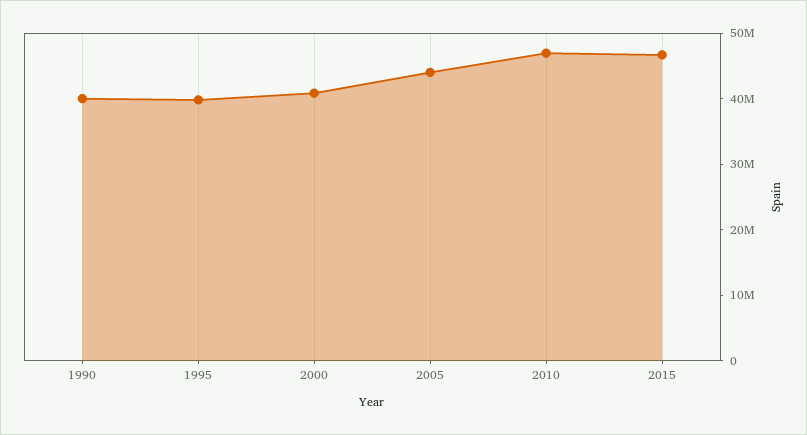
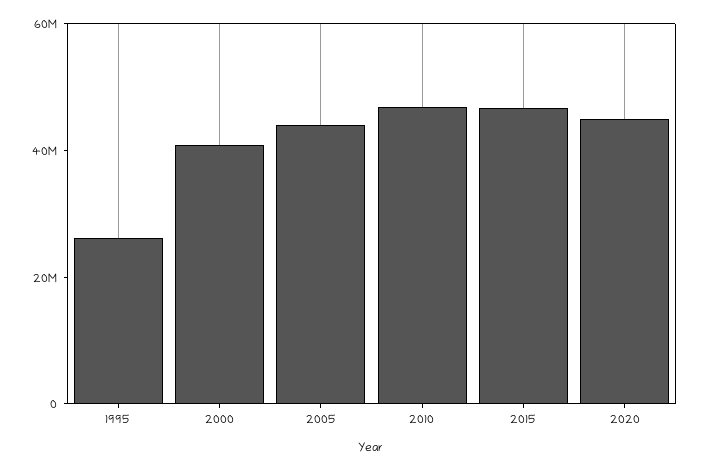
1990: 40000000 -> none
1995: 40000000 -> 25000000
2020: none -> 45000000

